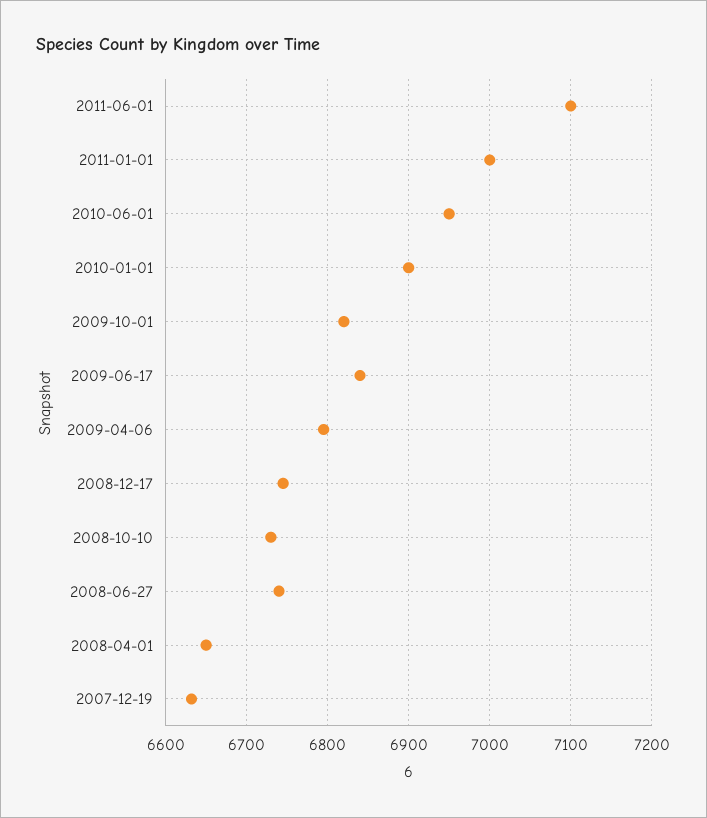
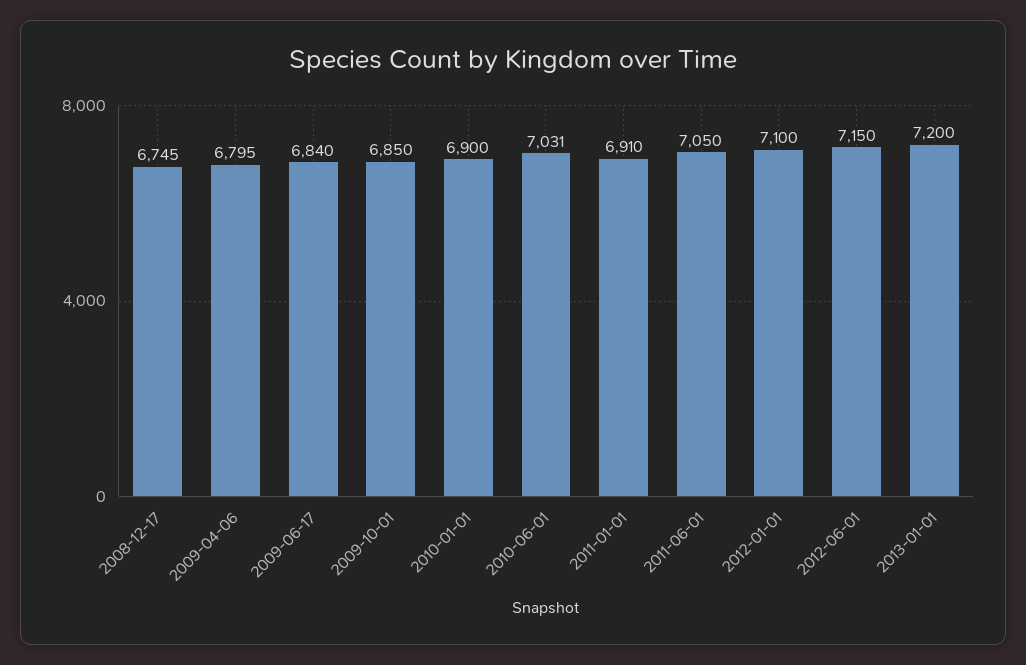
2011-06-01: 7100 -> 7050
2011-01-01: 7000 -> 6910
2010-06-01: 6950 -> 7031
2009-10-01: 6820 -> 6850
2008-10-10: 6730 -> none
2008-06-27: 6740 -> none
2008-04-01: 6650 -> none
2007-12-19: 6630 -> none
2012-01-01: none -> 7100
2012-06-01: none -> 7150
2013-01-01: none -> 7200

